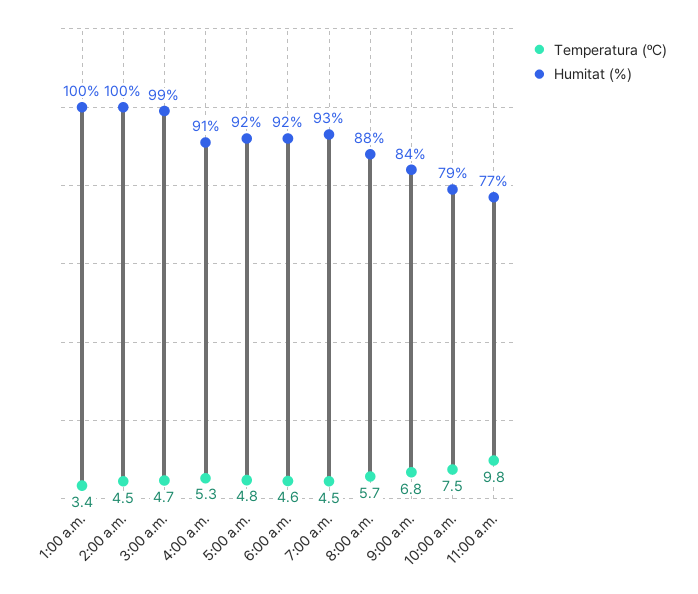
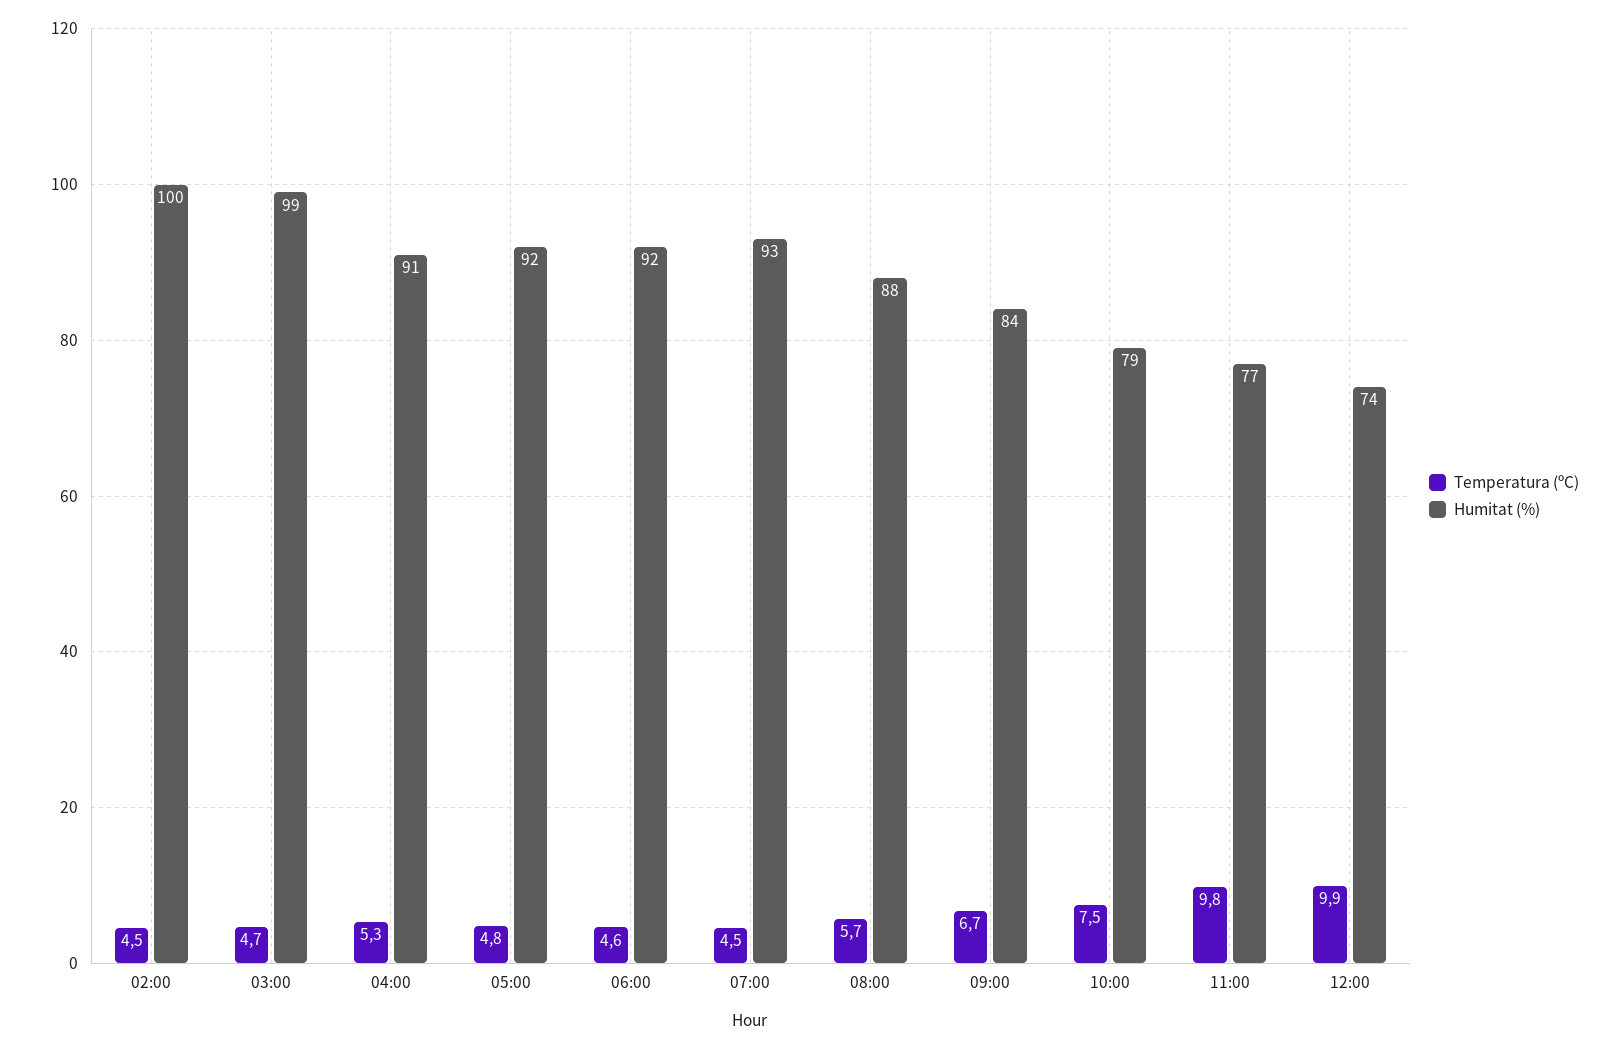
Temperatura (ºC), 1:00 a.m.: 3.4 -> none
Humitat (%), 1:00 a.m.: 100 -> none
Temperatura (ºC), 9:00 a.m.: 6.8 -> 6.7
Temperatura (ºC), 12:00: none -> 9.9
Humitat (%), 12:00: none -> 74

